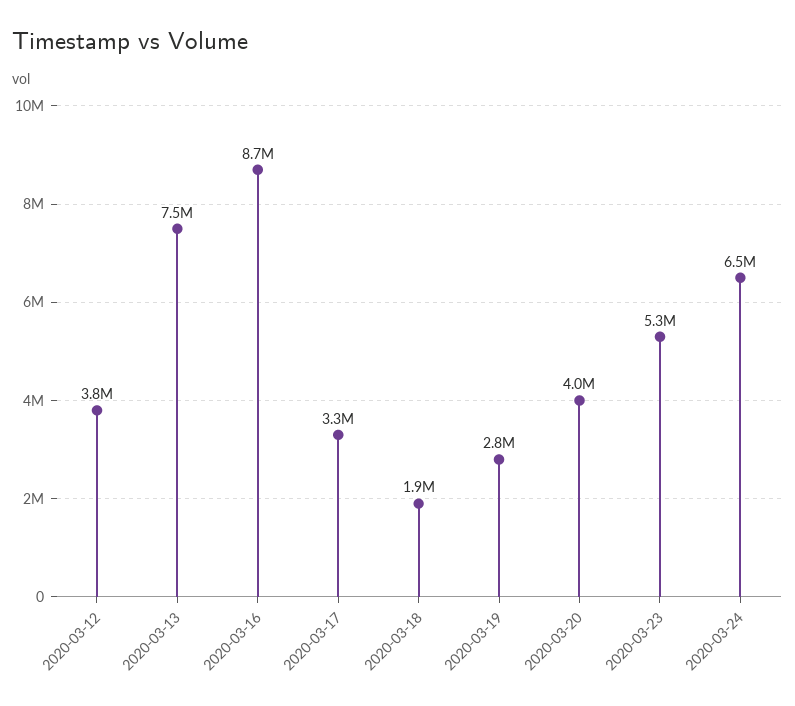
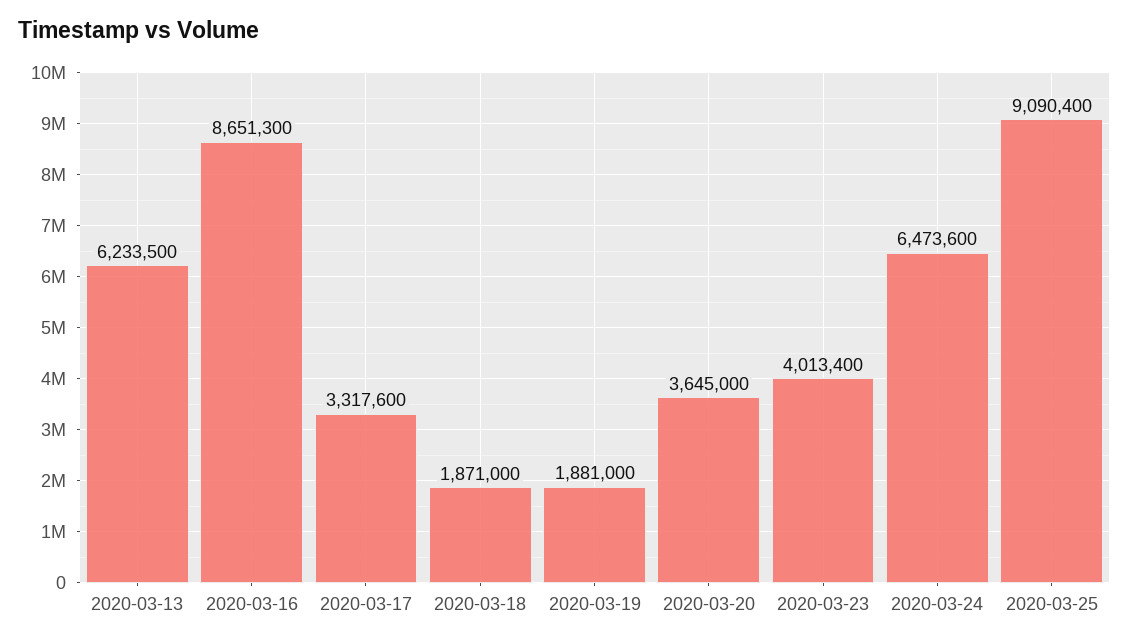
2020-03-12: 3800000 -> none
2020-03-13: 7500000 -> 6233500
2020-03-19: 2800000 -> 1881000
2020-03-20: 4000000 -> 3645000
2020-03-23: 5300000 -> 4013400
2020-03-25: none -> 9090400

